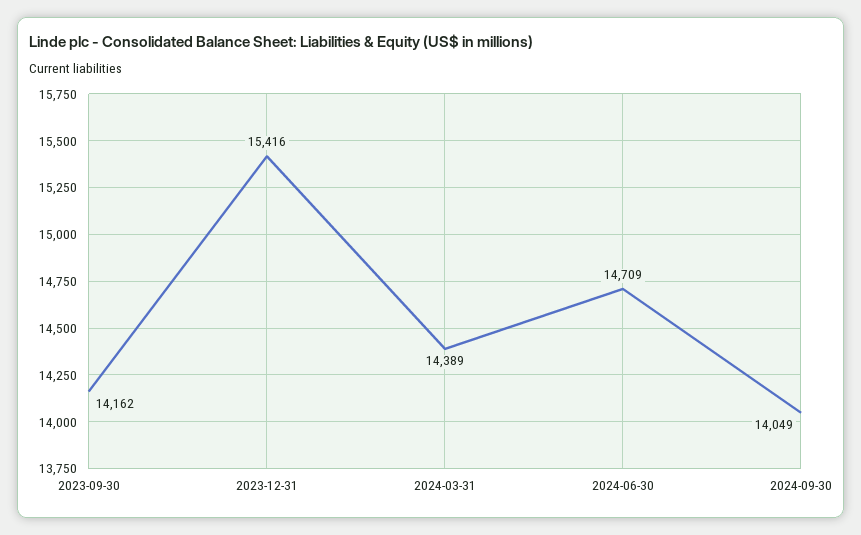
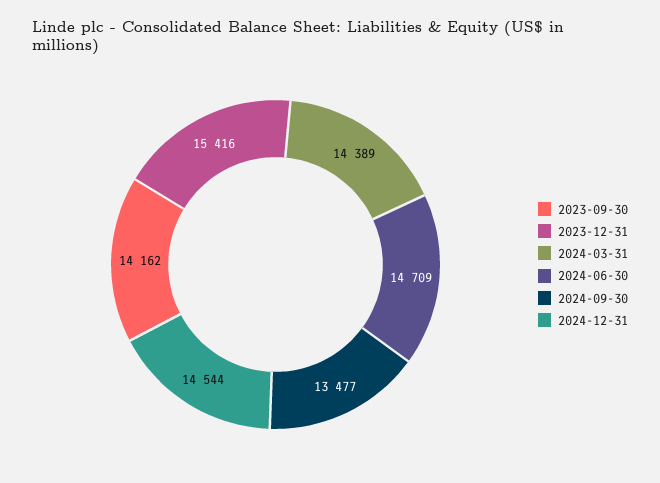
2024-09-30: 14049 -> 13477
2024-12-31: none -> 14544

